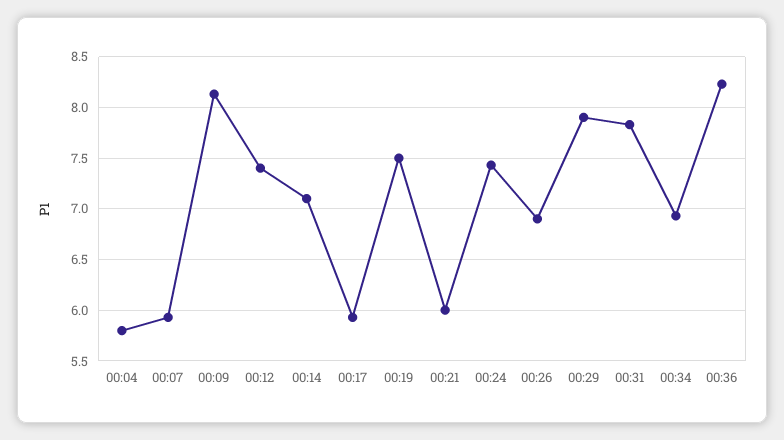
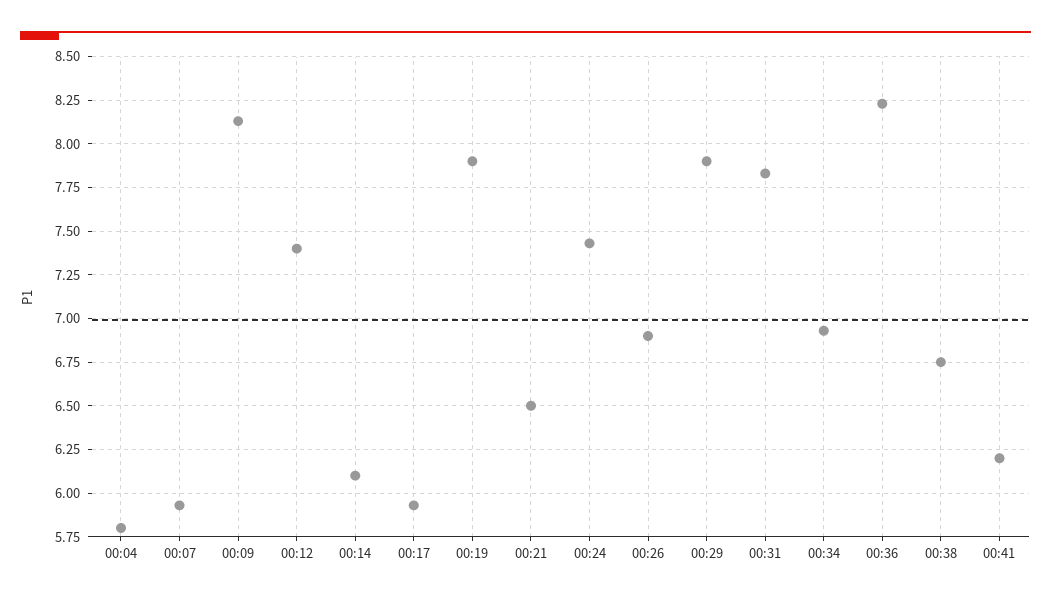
00:14: 7.1 -> 6.1
00:19: 7.5 -> 7.9
00:21: 6 -> 6.5
00:38: none -> 6.75
00:41: none -> 6.2

